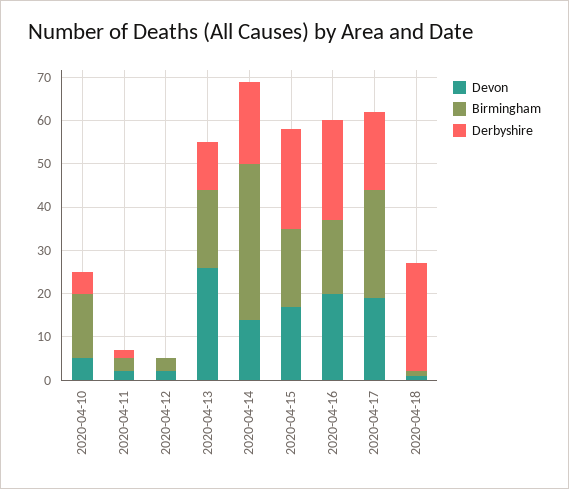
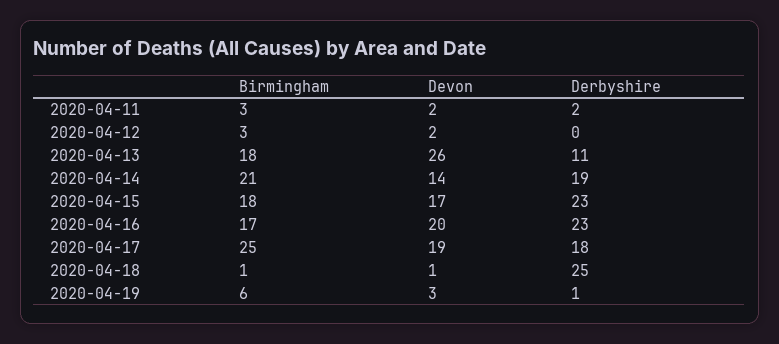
Devon, 2020-04-10: 5 -> none
Birmingham, 2020-04-10: 15 -> none
Derbyshire, 2020-04-10: 5 -> none
Birmingham, 2020-04-14: 35 -> 21
Birmingham, 2020-04-19: none -> 6
Devon, 2020-04-19: none -> 3
Derbyshire, 2020-04-19: none -> 1

